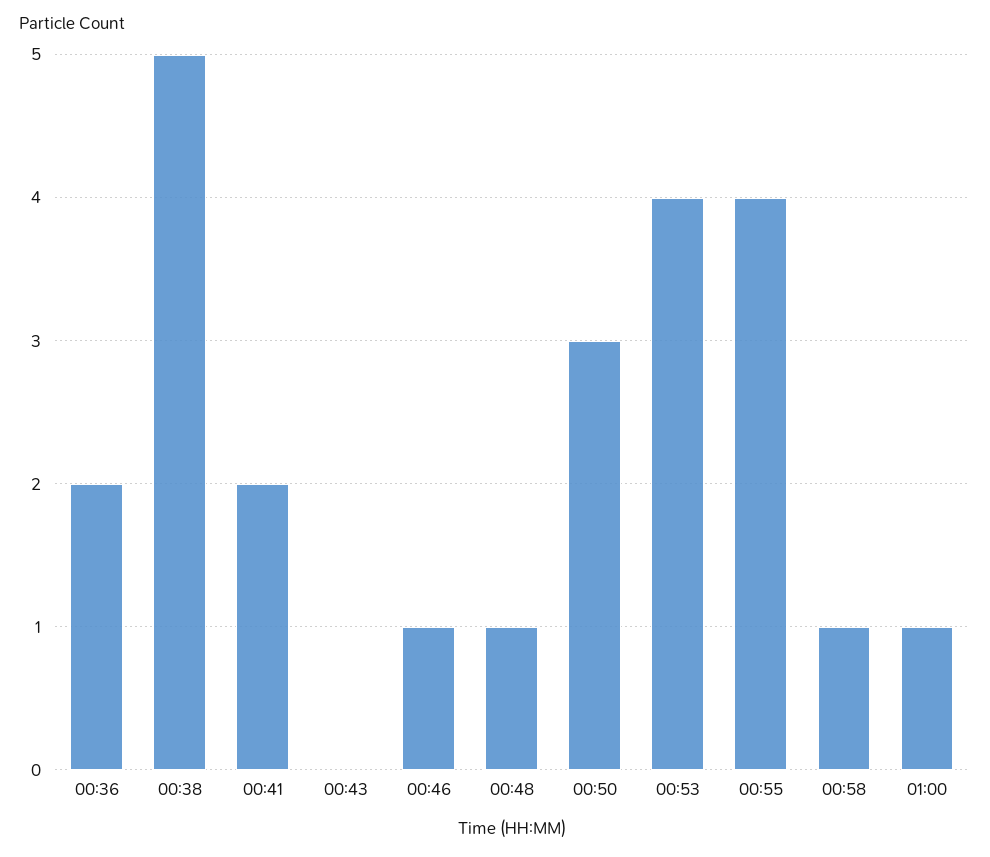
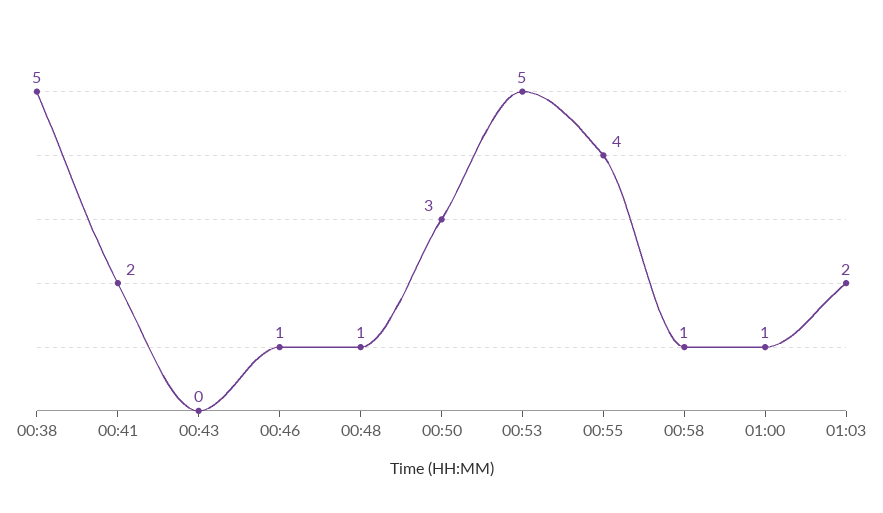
00:36: 2 -> none
00:53: 4 -> 5
01:03: none -> 2

